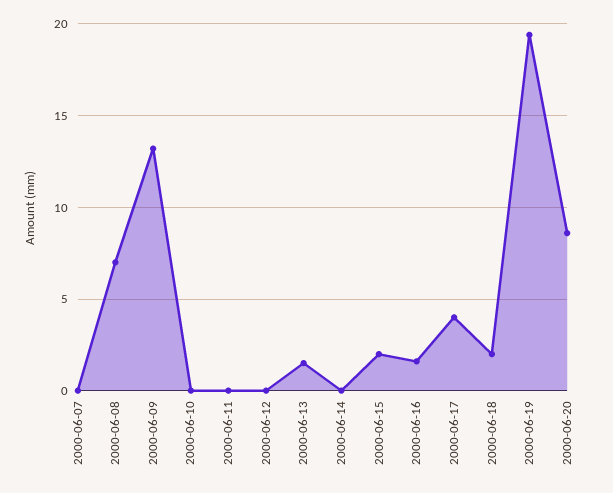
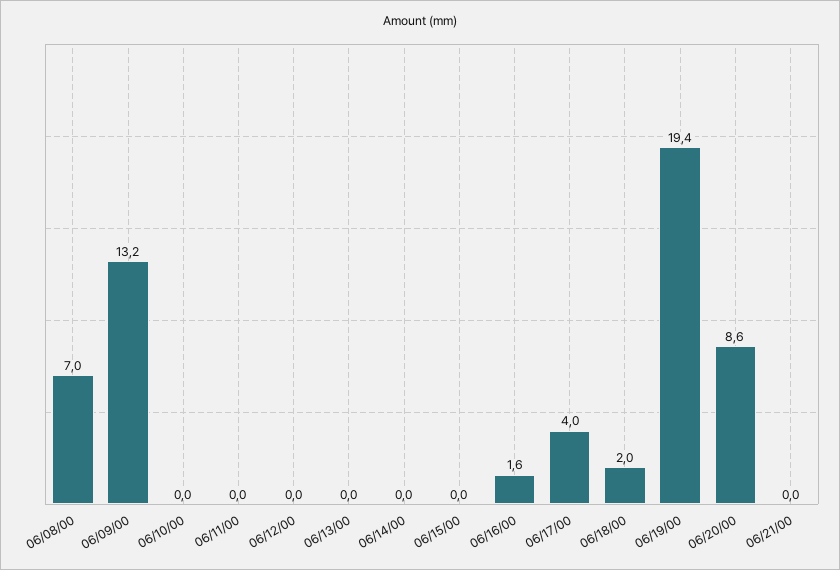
2000-06-07: 0 -> none
2000-06-13: 1.5 -> 0
2000-06-15: 2 -> 0
06/21/00: none -> 0

